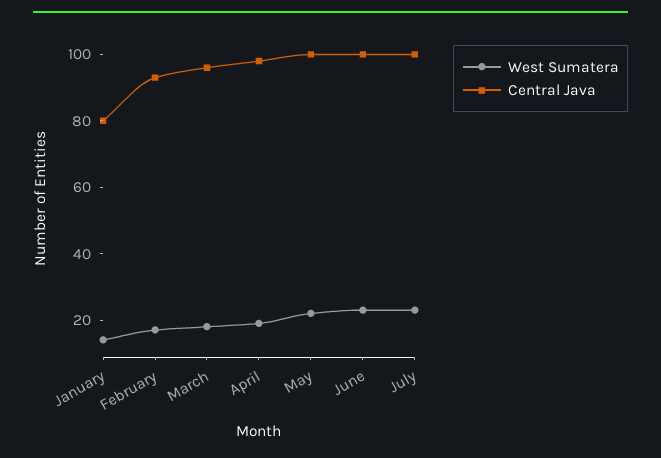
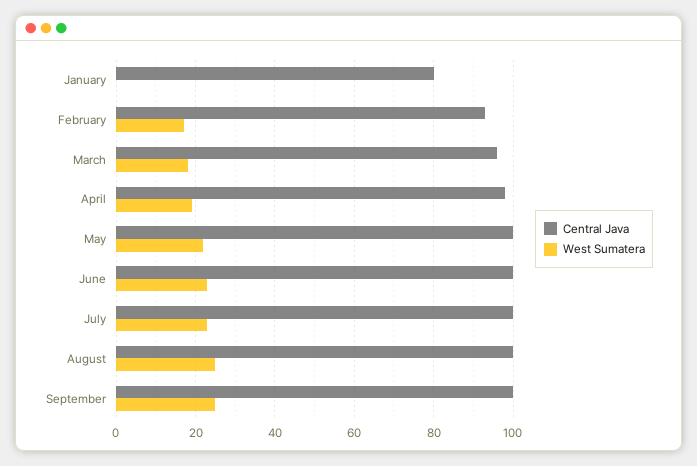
West Sumatera, January: 15 -> 0
Central Java, August: none -> 100
West Sumatera, August: none -> 25
Central Java, September: none -> 100
West Sumatera, September: none -> 25

